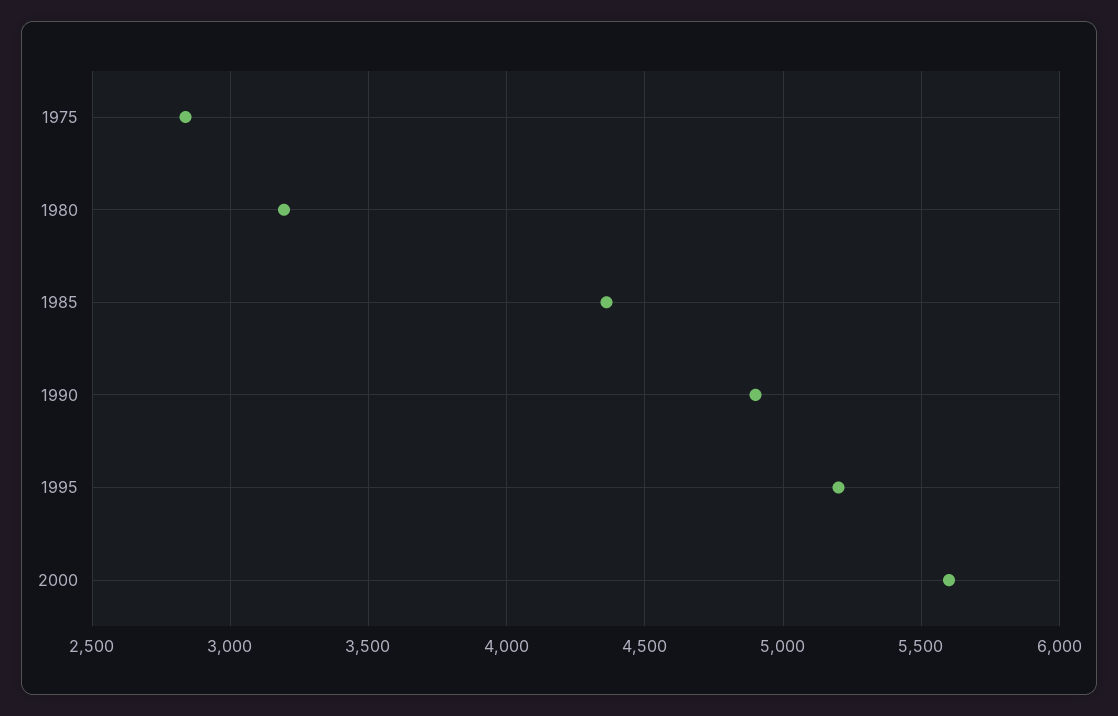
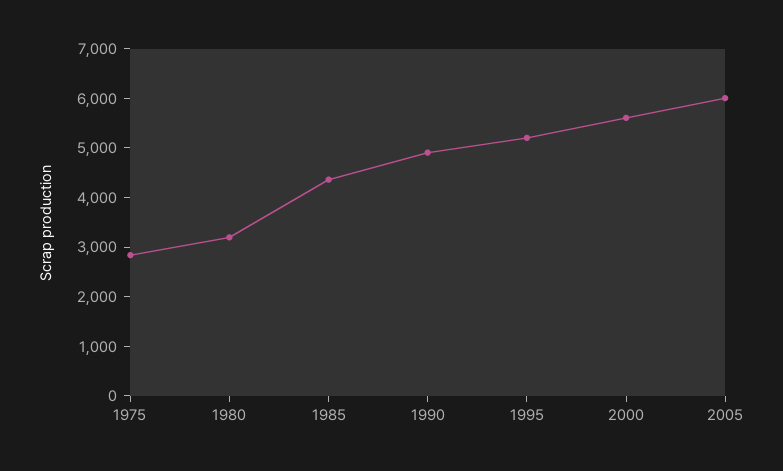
2005: none -> 6000

